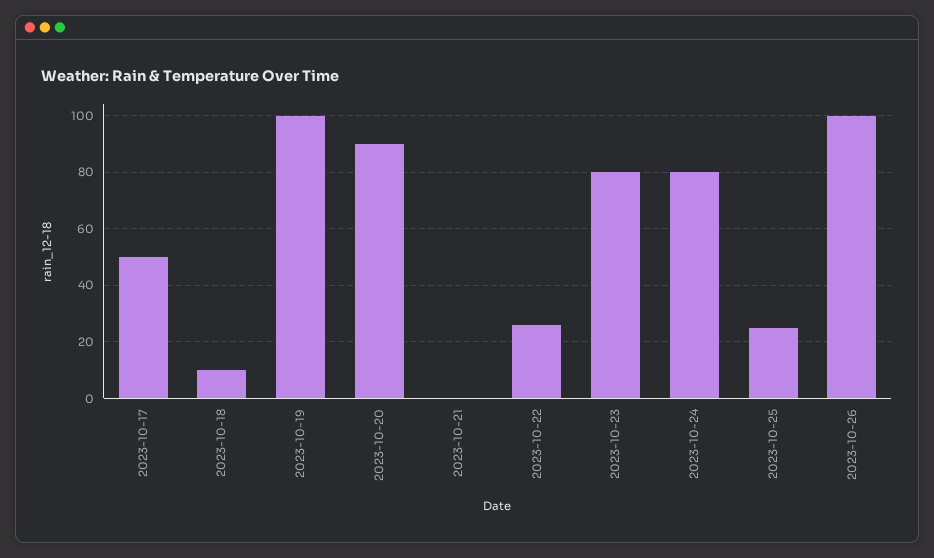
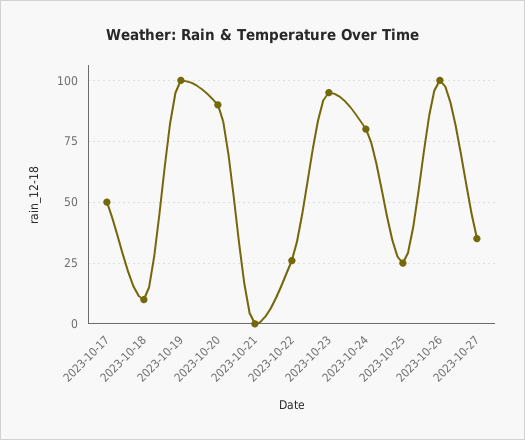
2023-10-23: 80 -> 95
2023-10-27: none -> 35

